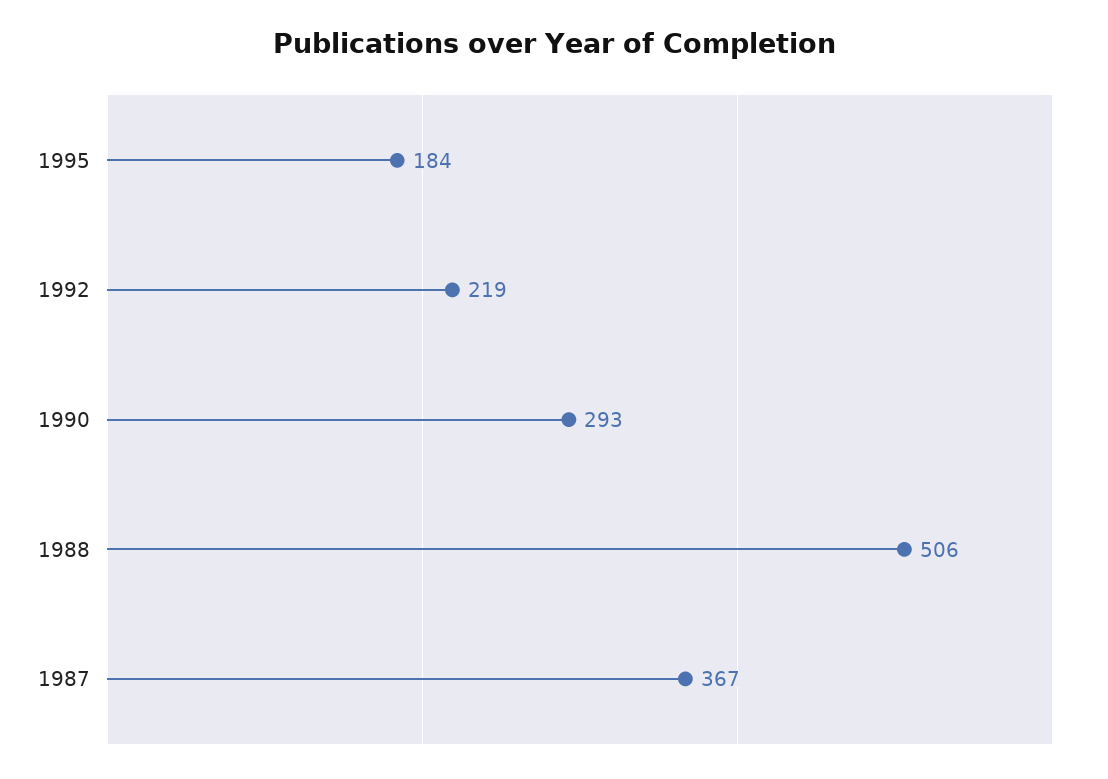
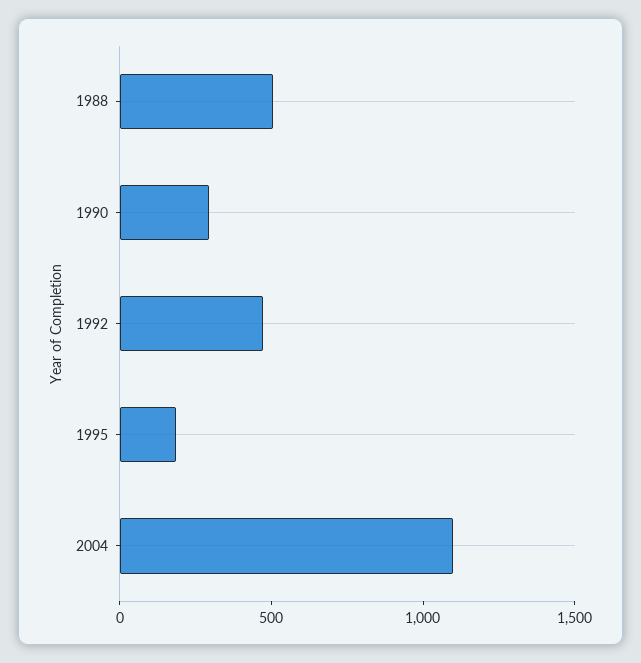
1992: 219 -> 500
1987: 367 -> none
2004: none -> 1100

